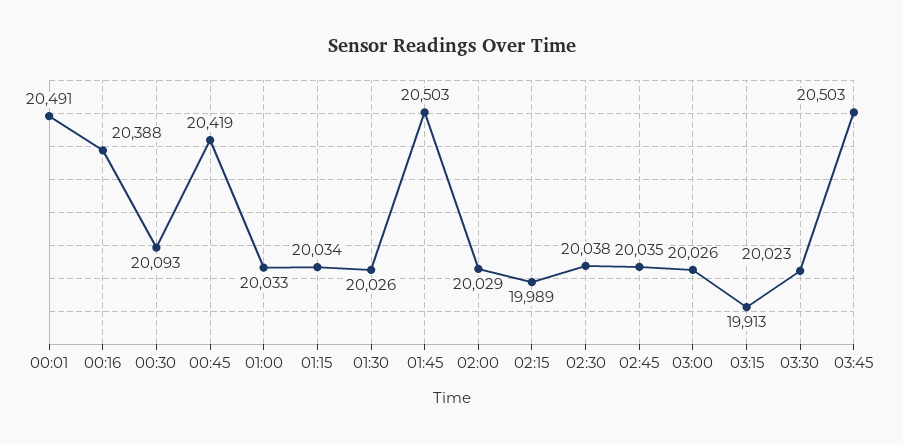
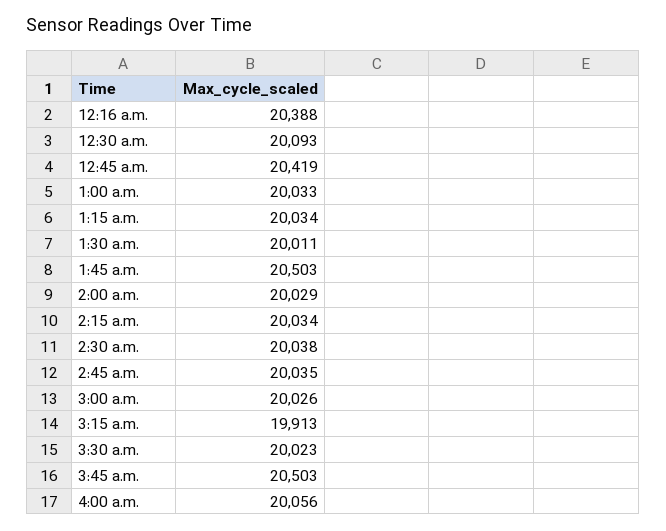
00:01: 20491 -> none
01:30: 20026 -> 20011
02:15: 19989 -> 20034
4:00 a.m.: none -> 20056

